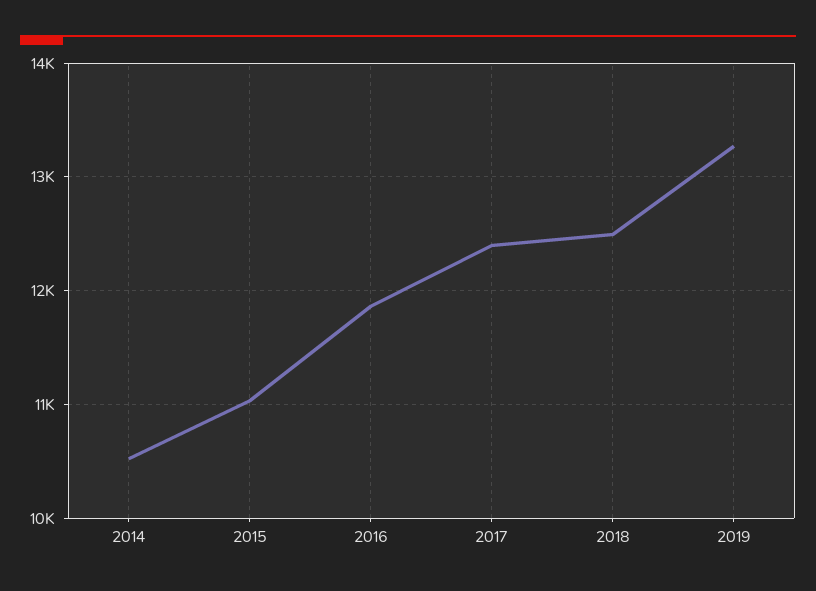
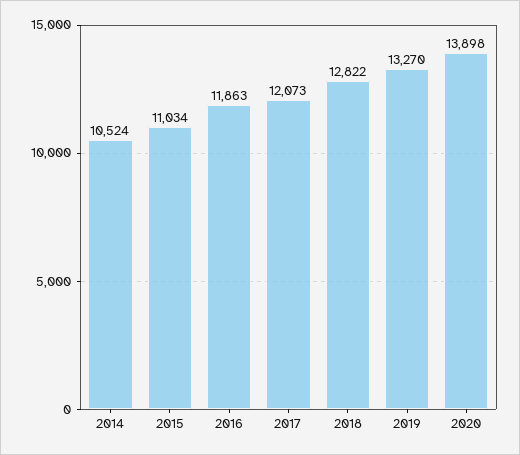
2017: 12400 -> 12073
2018: 12500 -> 12822
2020: none -> 13898

